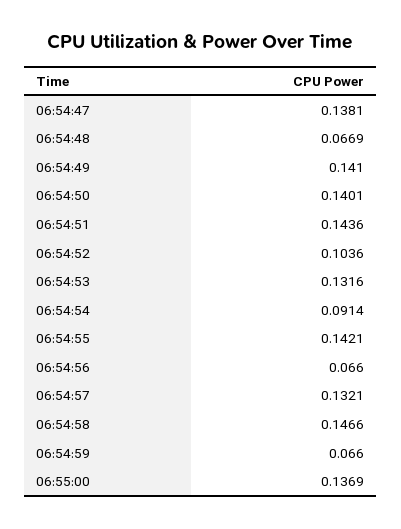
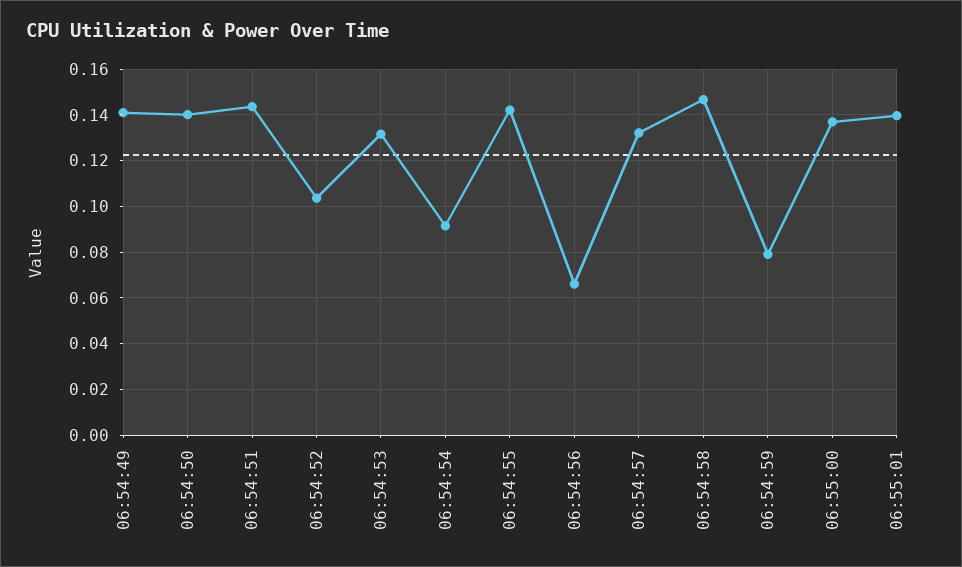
06:54:47: 0.1381 -> none
06:54:48: 0.0669 -> none
06:54:59: 0.066 -> 0.08
06:55:01: none -> 0.14

